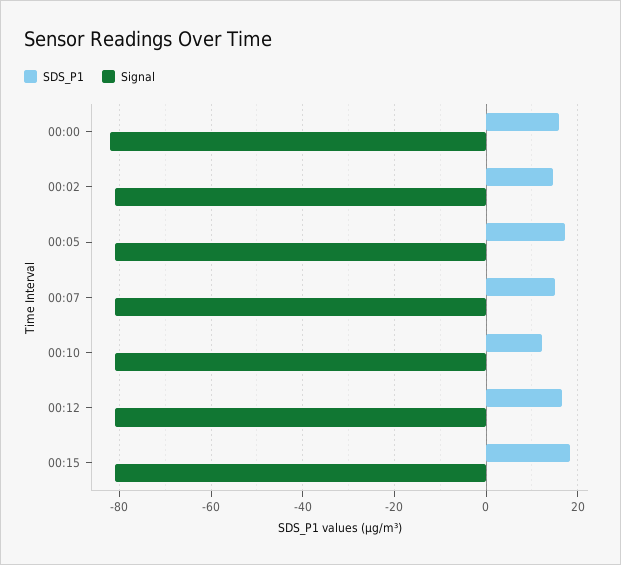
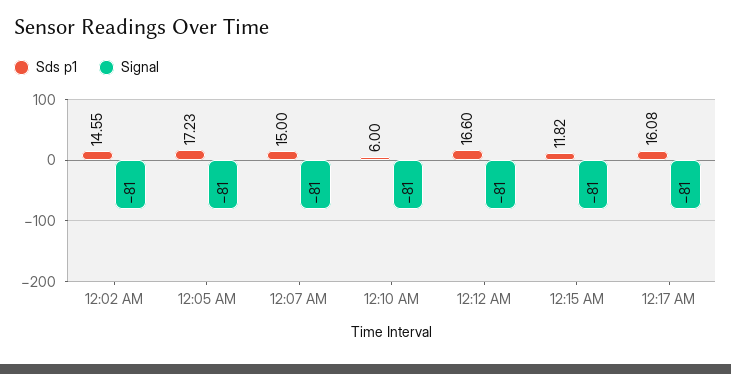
SDS_P1, 00:00: 16 -> none
Signal, 00:00: -82 -> none
SDS_P1, 00:10: 12 -> 6
SDS_P1, 00:15: 18 -> 11.82
SDS_P1, 12:17 AM: none -> 16.08
Signal, 12:17 AM: none -> -81

